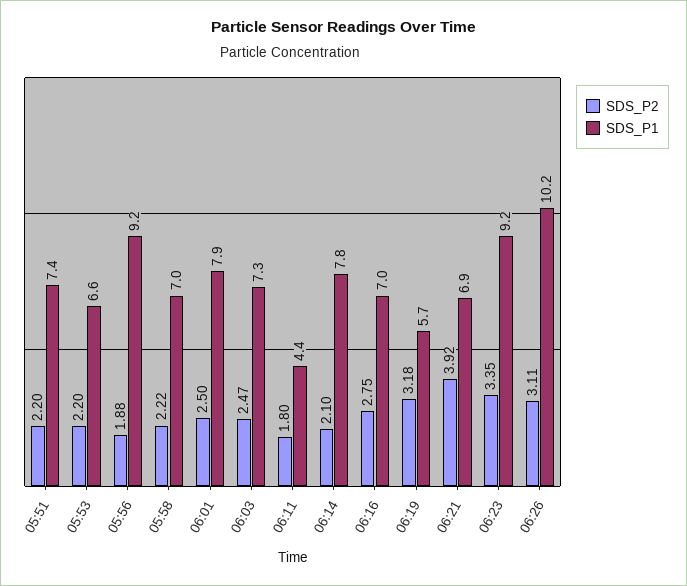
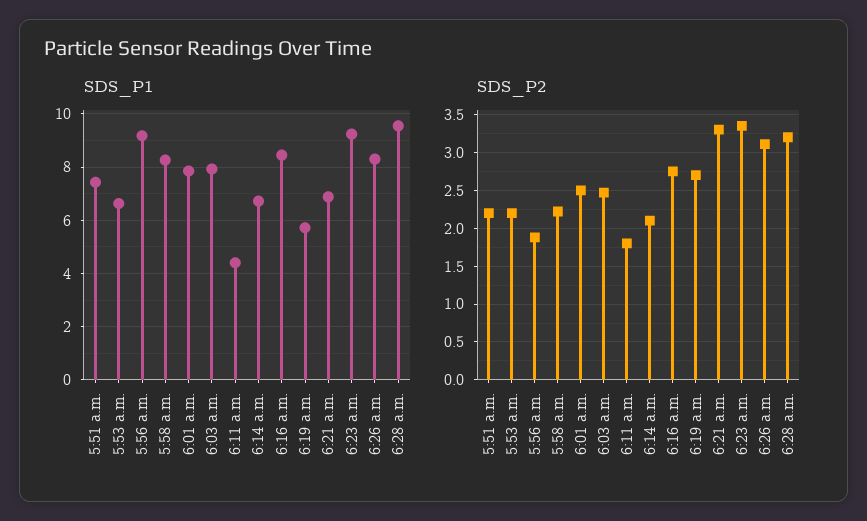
SDS_P1, 05:58: 7 -> 8.25
SDS_P1, 06:03: 7.3 -> 8
SDS_P1, 06:14: 7.8 -> 6.75
SDS_P1, 06:16: 7 -> 8.5
SDS_P2, 06:19: 3.18 -> 2.7
SDS_P2, 06:21: 3.92 -> 3.3
SDS_P1, 06:26: 10.2 -> 8.25
SDS_P1, 6:28 a.m.: none -> 9.5
SDS_P2, 6:28 a.m.: none -> 3.2

